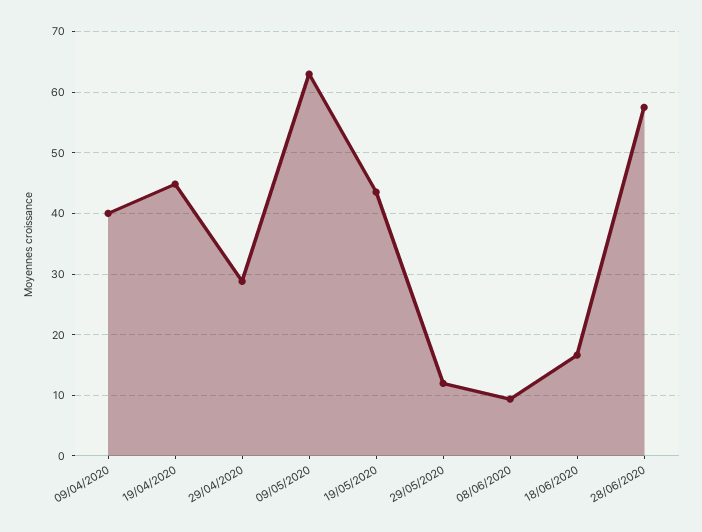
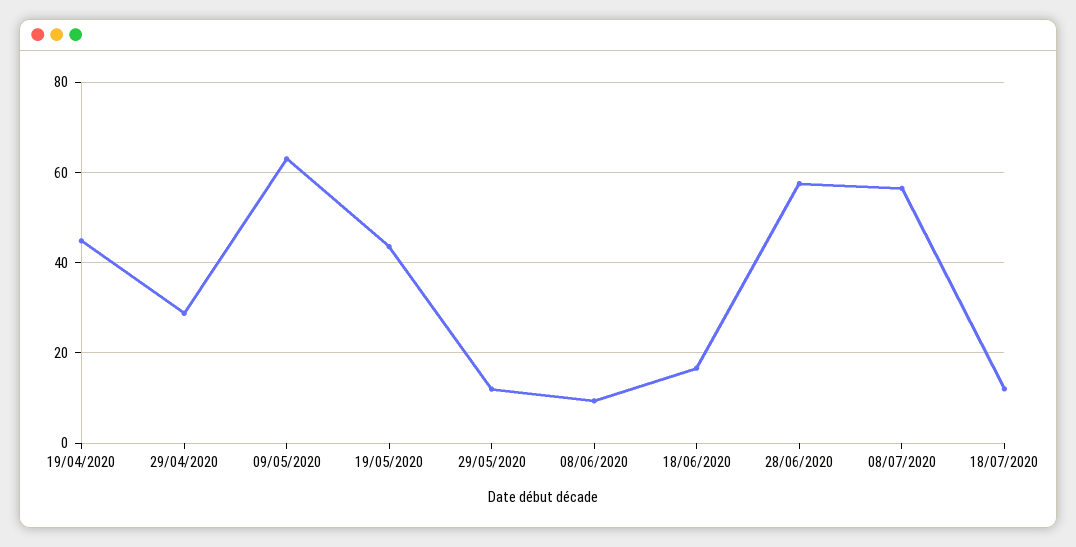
09/04/2020: 40 -> none
08/07/2020: none -> 56
18/07/2020: none -> 12

